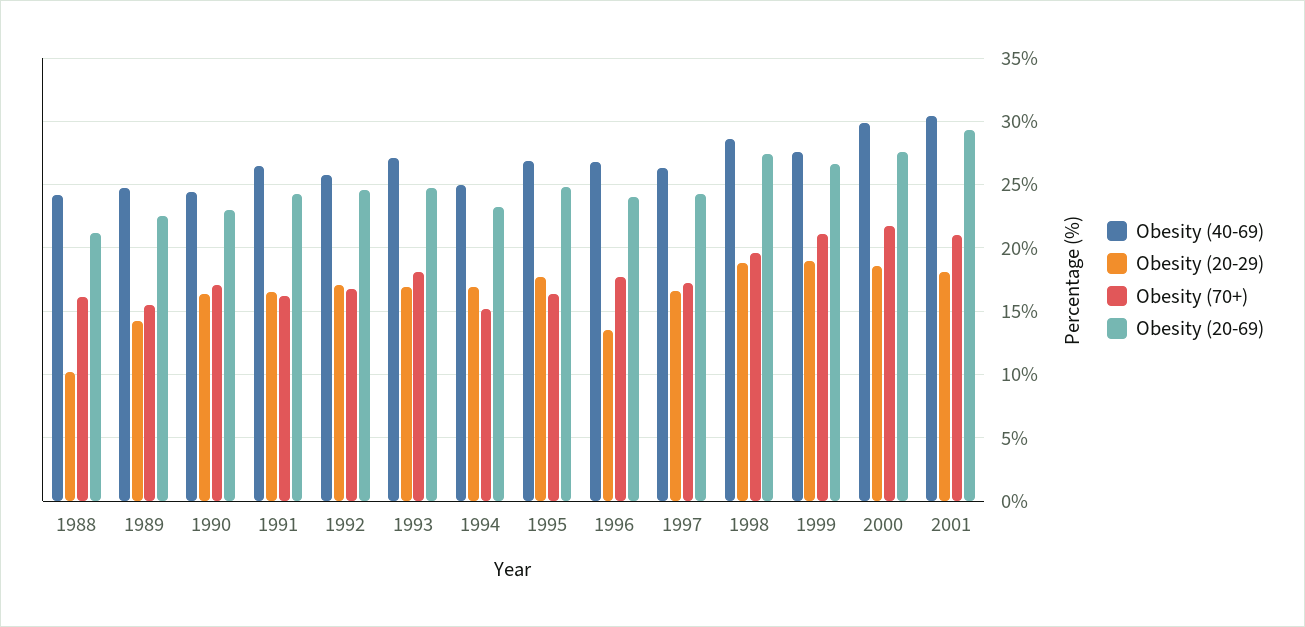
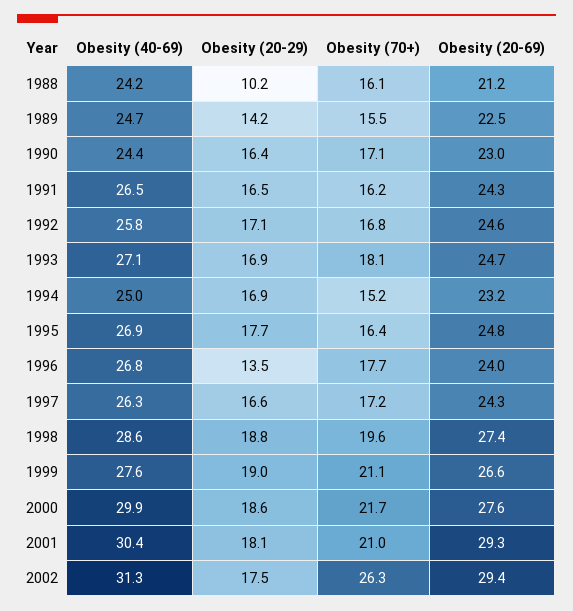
Obesity (40-69), 2002: none -> 31.3
Obesity (20-29), 2002: none -> 17.5
Obesity (70+), 2002: none -> 26.3
Obesity (20-69), 2002: none -> 29.4

